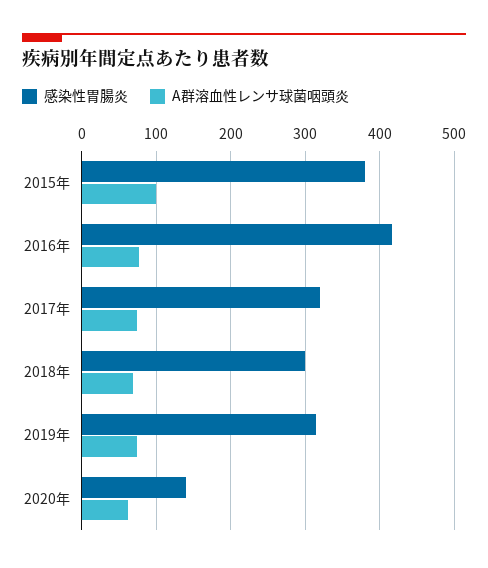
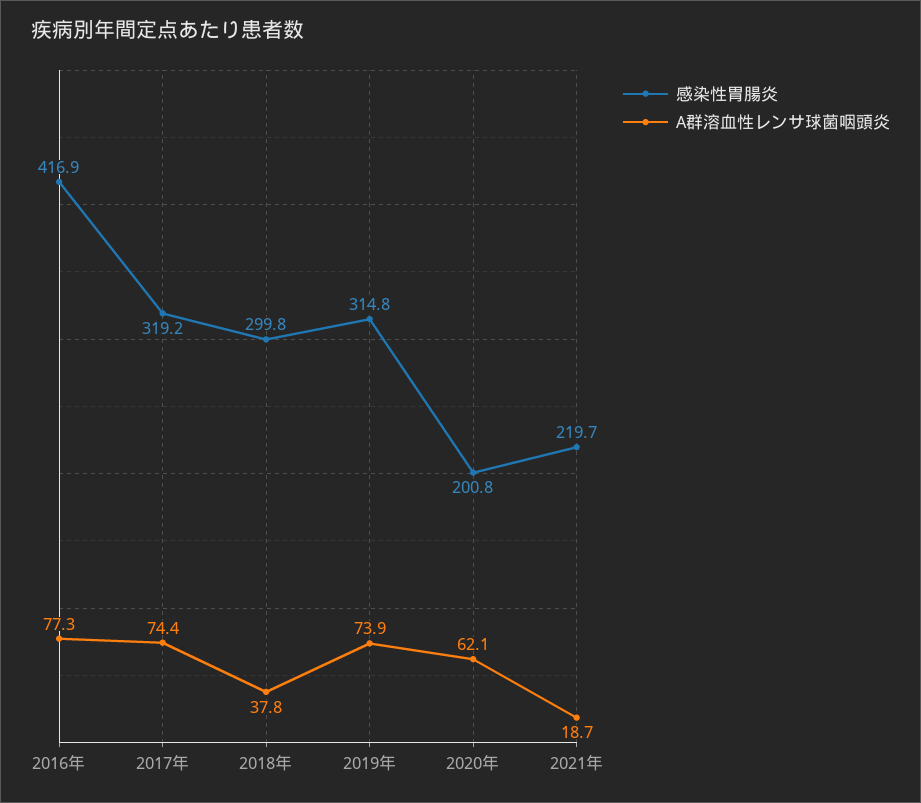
感染性胃腸炎, 2015年: 380 -> none
A群溶血性レンサ球菌咽頭炎, 2015年: 100 -> none
A群溶血性レンサ球菌咽頭炎, 2018年: 70 -> 37.8
感染性胃腸炎, 2020年: 140 -> 200.8
感染性胃腸炎, 2021年: none -> 219.7
A群溶血性レンサ球菌咽頭炎, 2021年: none -> 18.7

